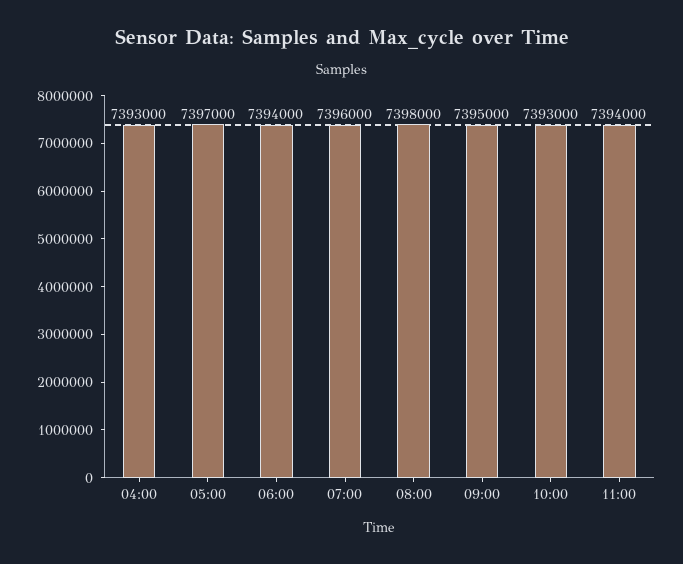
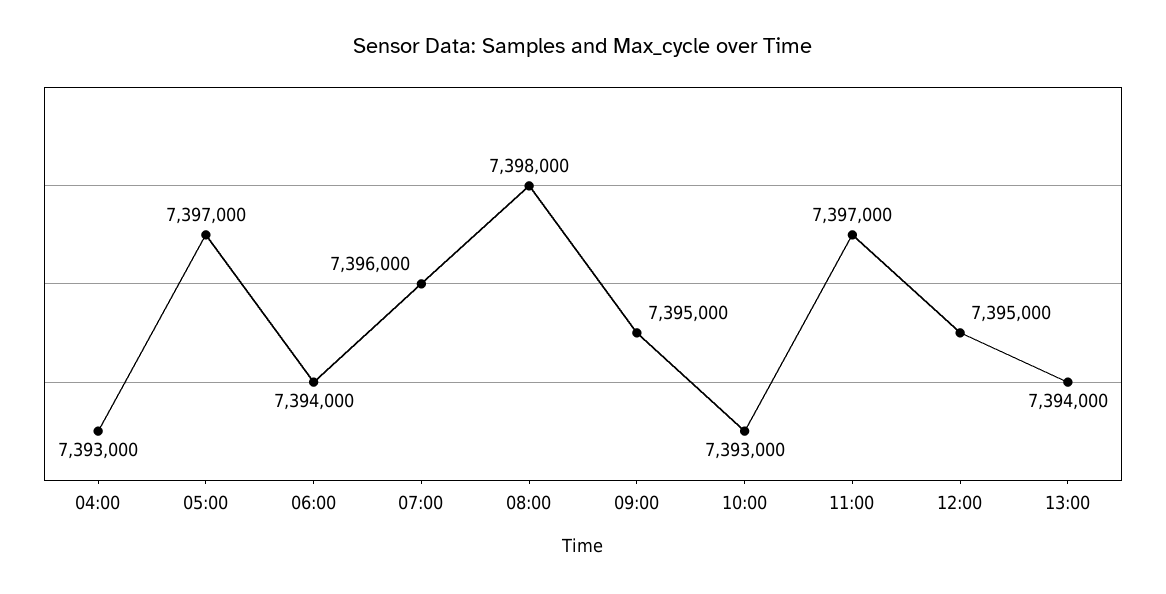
11:00: 7394000 -> 7397000
12:00: none -> 7395000
13:00: none -> 7394000

